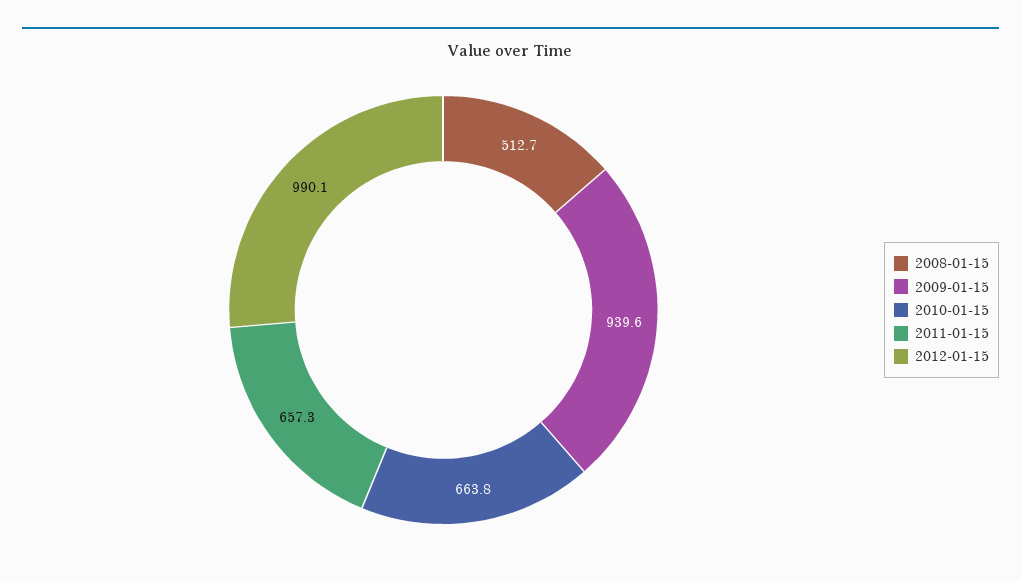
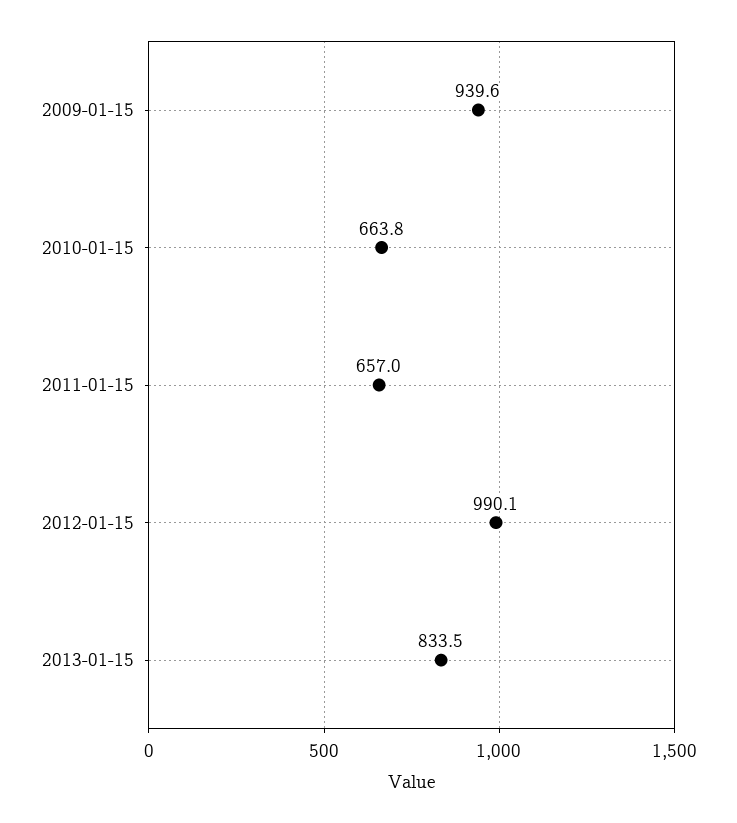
2008-01-15: 512.7 -> none
2011-01-15: 657.3 -> 657
2013-01-15: none -> 833.5

